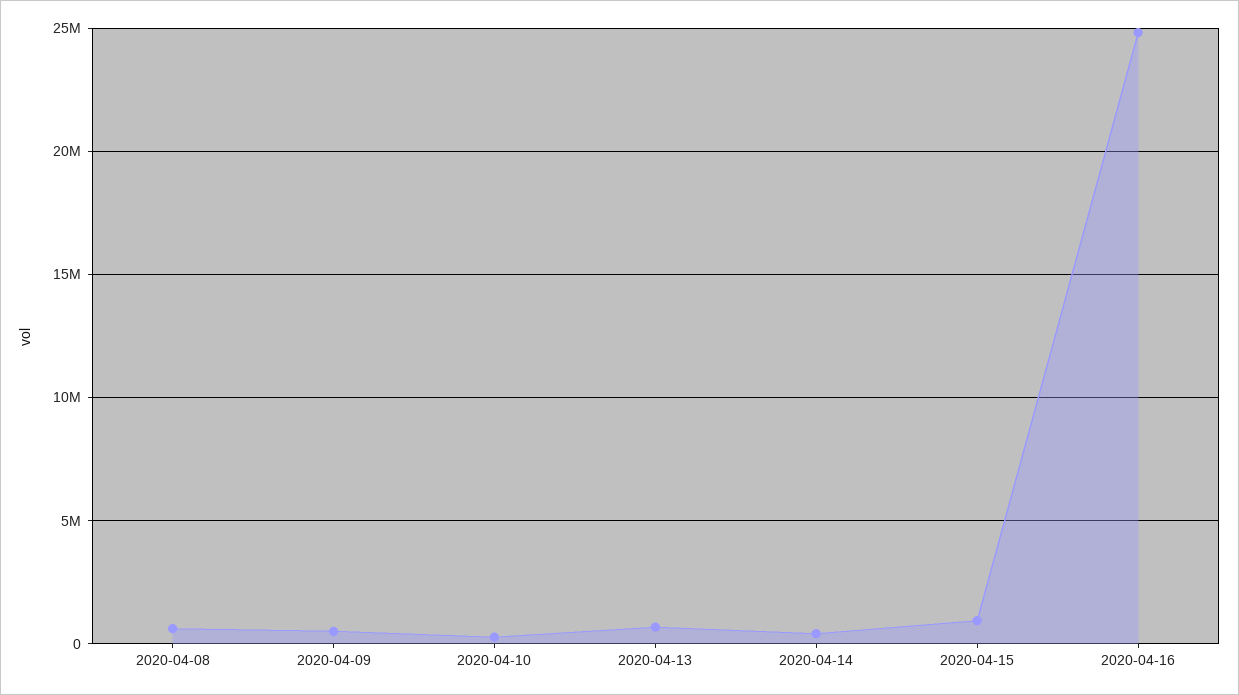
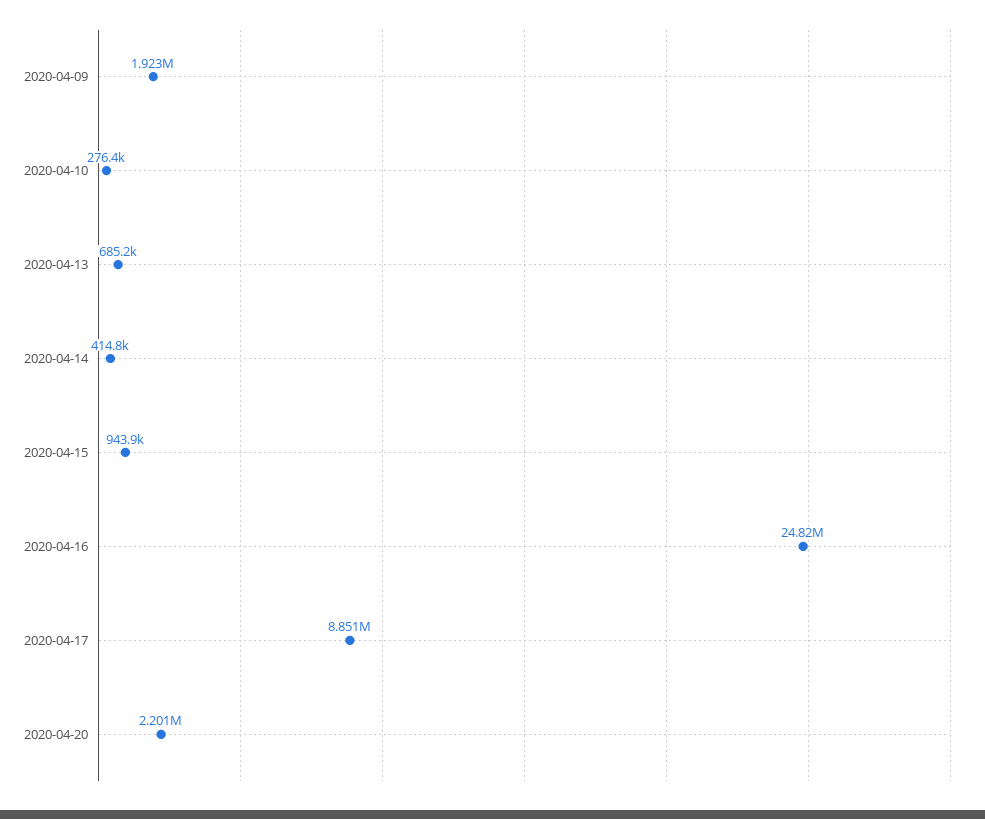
2020-04-08: 500000 -> none
2020-04-09: 500000 -> 1923000
2020-04-17: none -> 8851000
2020-04-20: none -> 2201000

